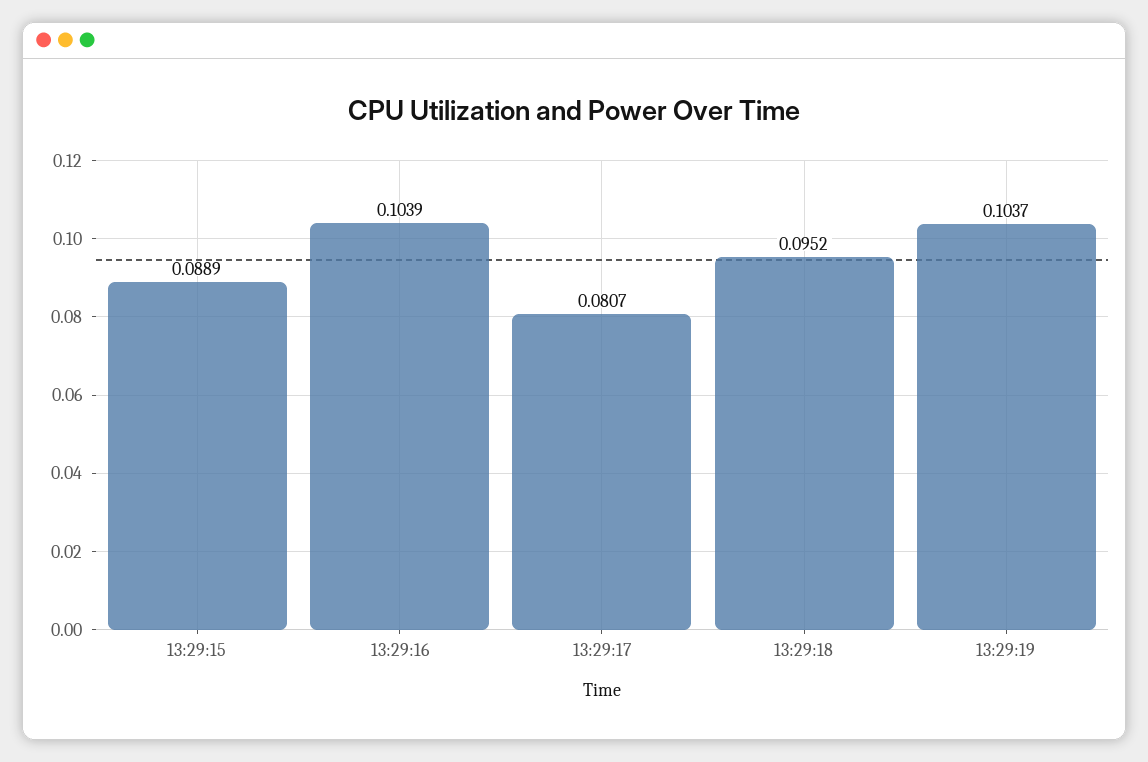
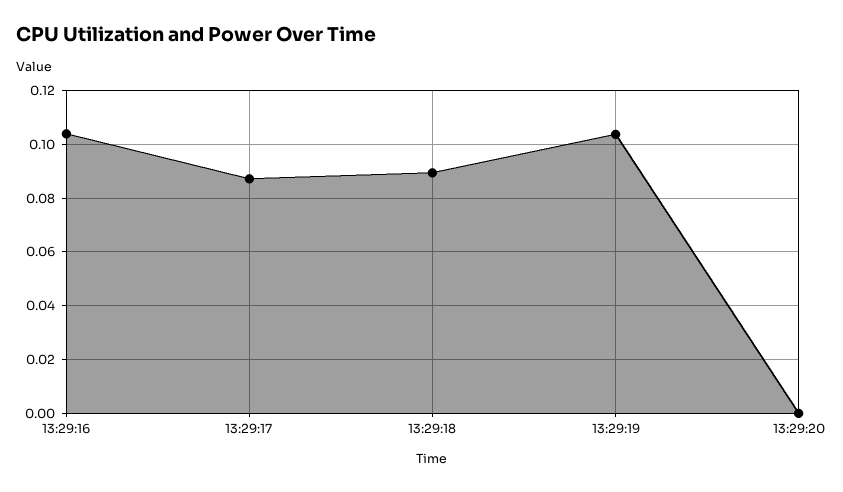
13:29:15: 0.0889 -> none
13:29:17: 0.0807 -> 0.0875
13:29:18: 0.0952 -> 0.09
13:29:20: none -> 0

